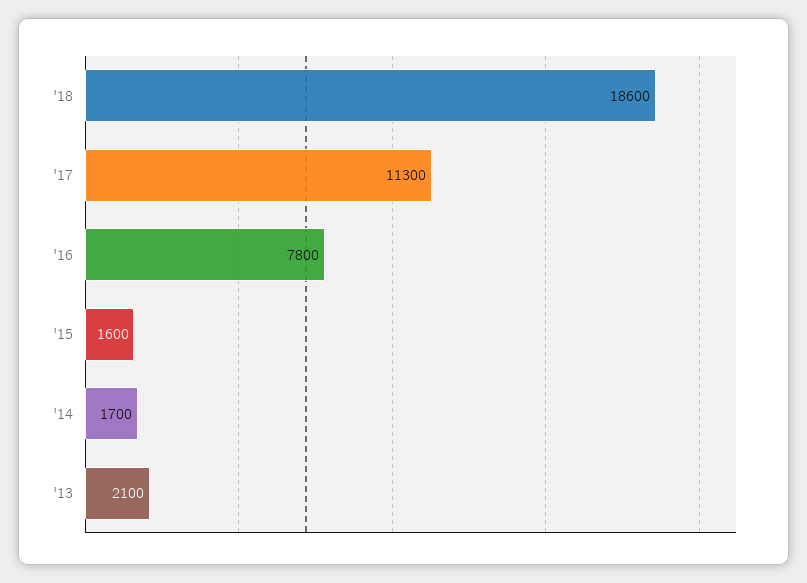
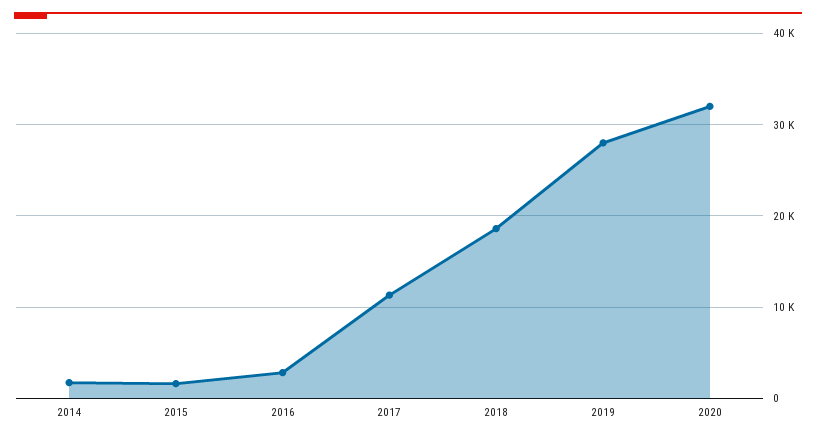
'16: 7800 -> 3000
'13: 2100 -> none
2019: none -> 28000
2020: none -> 32000

